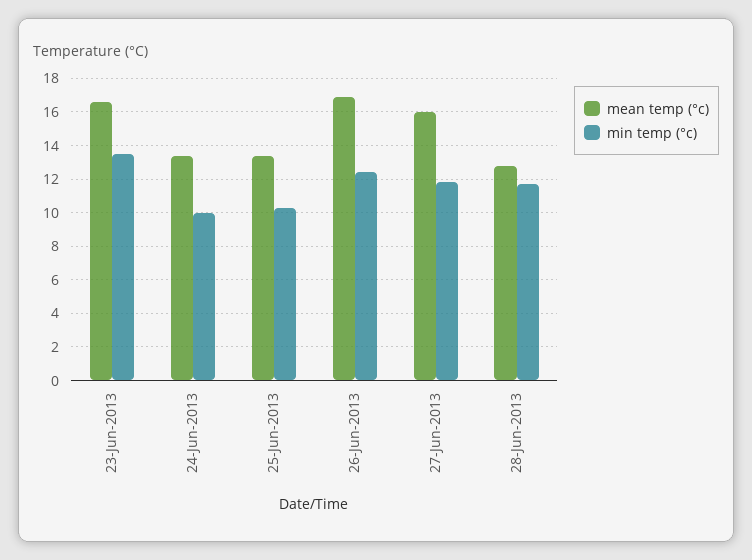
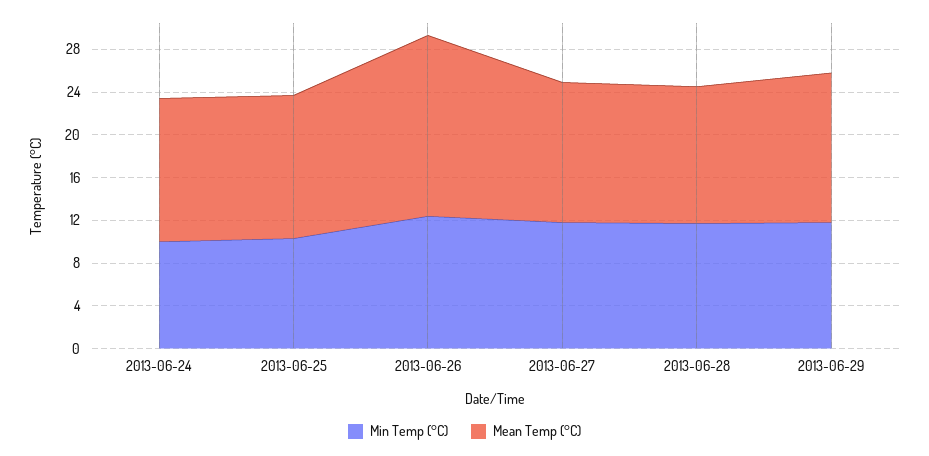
mean temp (°c), 23-Jun-2013: 16.5 -> none
min temp (°c), 23-Jun-2013: 13.5 -> none
mean temp (°c), 27-Jun-2013: 16 -> 13
min temp (°c), 2013-06-29: none -> 12
mean temp (°c), 2013-06-29: none -> 14

